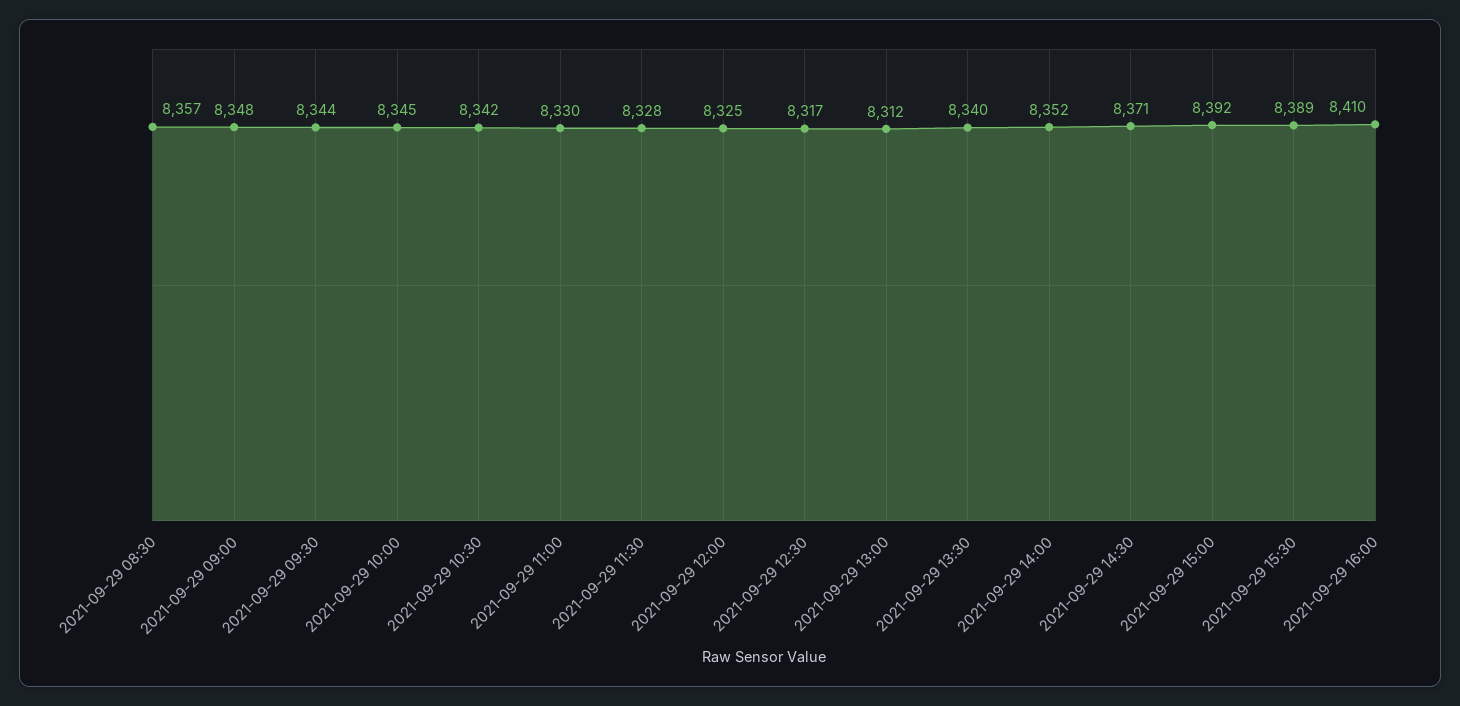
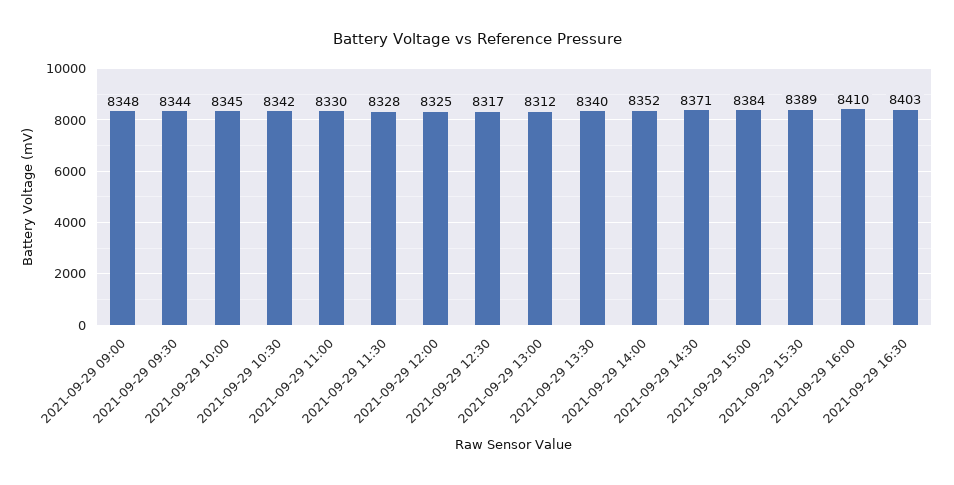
2021-09-29 08:30: 8357 -> none
2021-09-29 15:00: 8392 -> 8384
2021-09-29 16:30: none -> 8403

